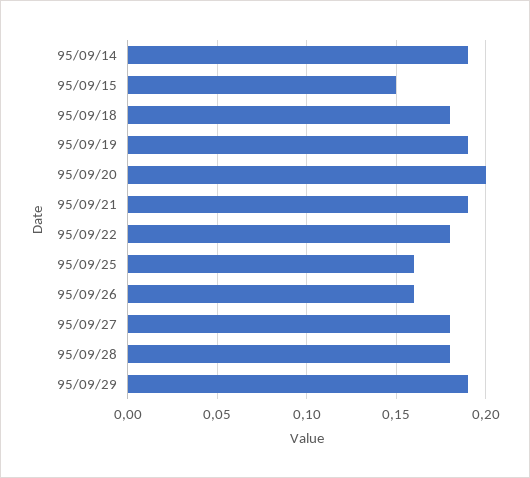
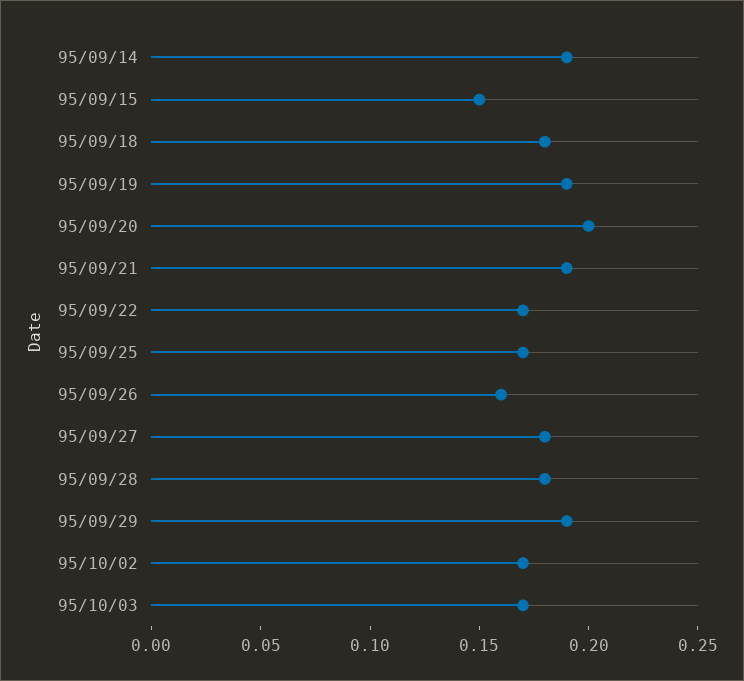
95/09/22: 0.18 -> 0.17
95/09/25: 0.16 -> 0.17
95/10/02: none -> 0.17
95/10/03: none -> 0.17

